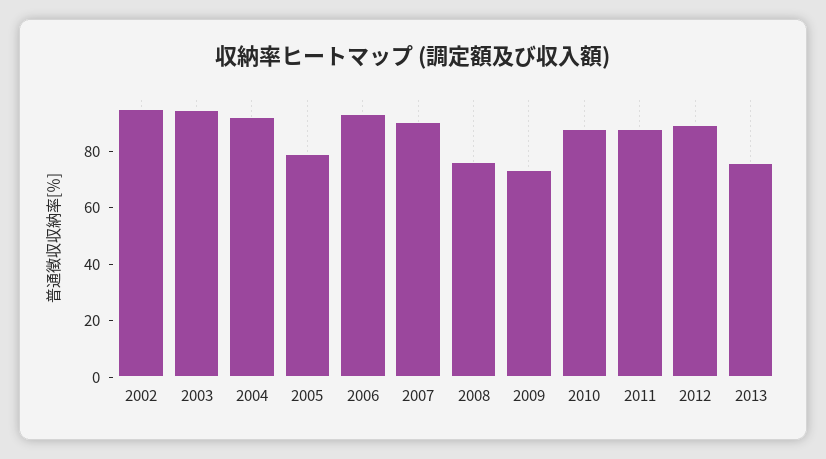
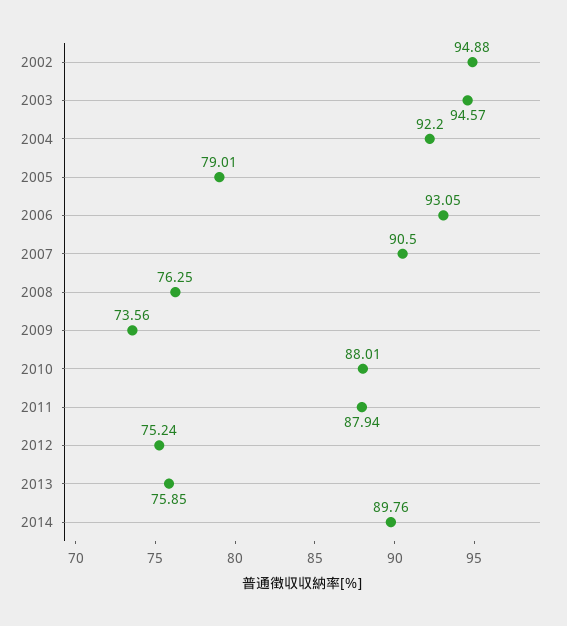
2012: 90 -> 75.24
2014: none -> 89.76

